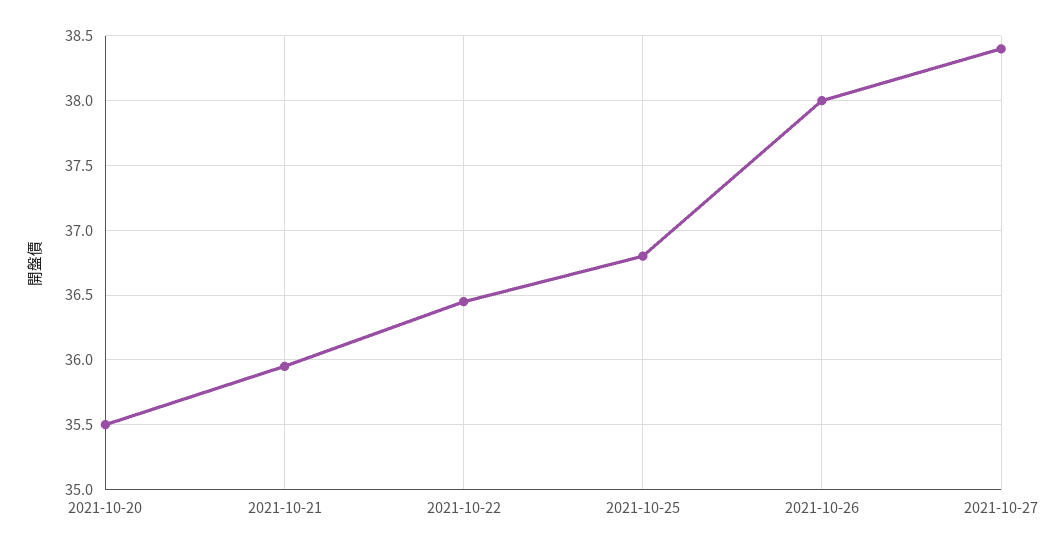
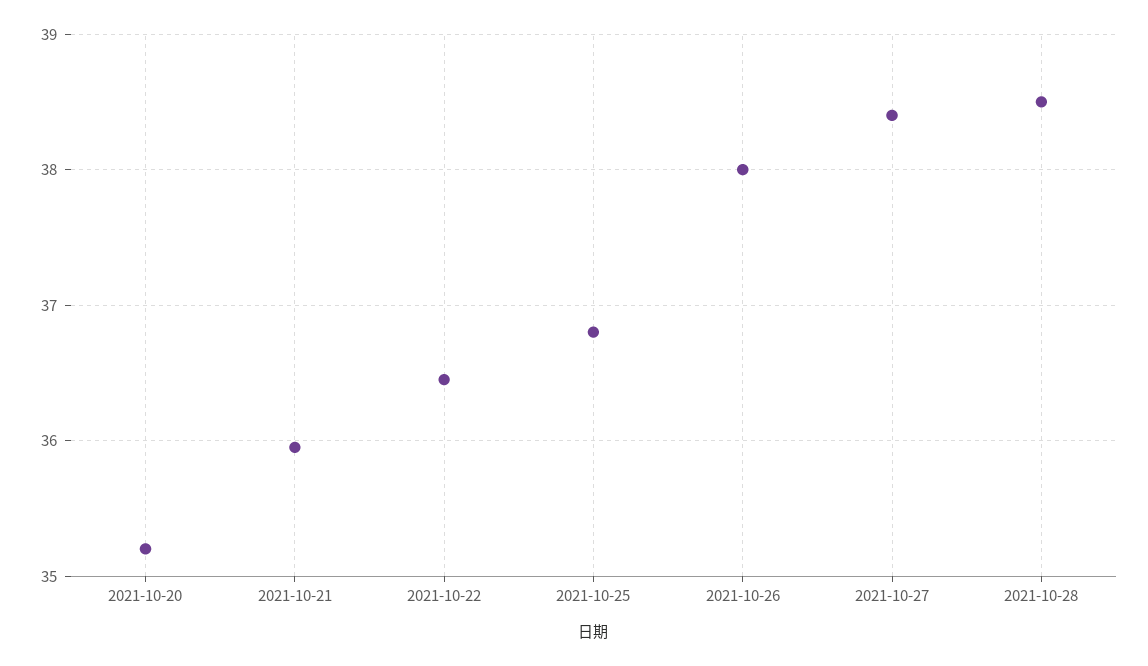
2021-10-20: 35.5 -> 35.2
2021-10-28: none -> 38.5

